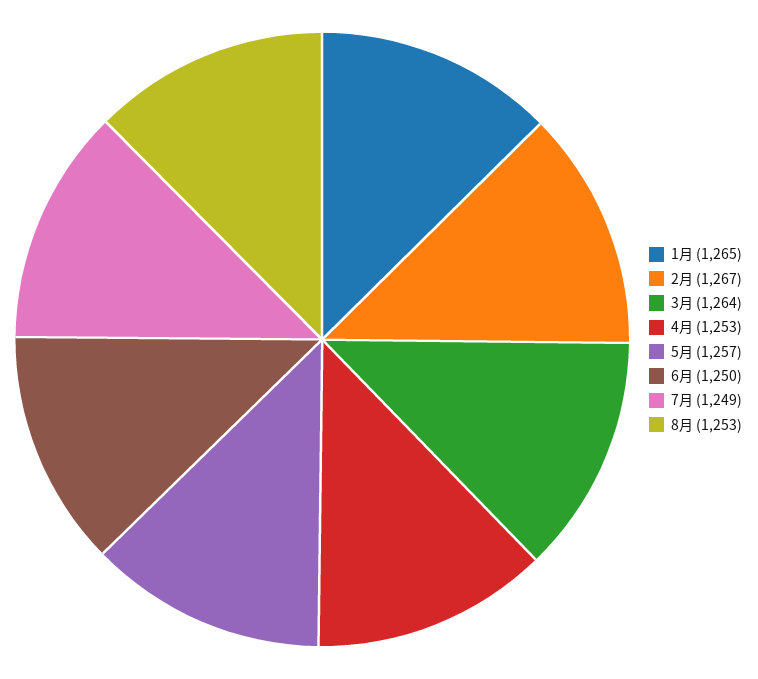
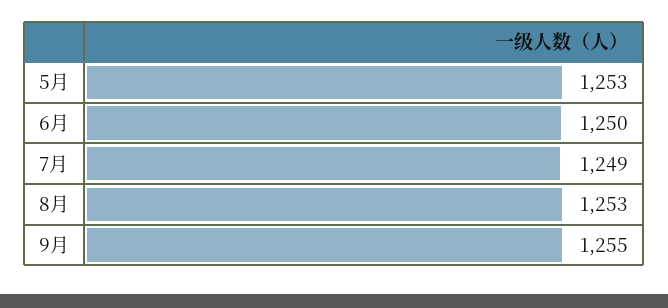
1月: 1265 -> none
2月: 1267 -> none
3月: 1264 -> none
4月: 1253 -> none
5月: 1257 -> 1253
9月: none -> 1255

